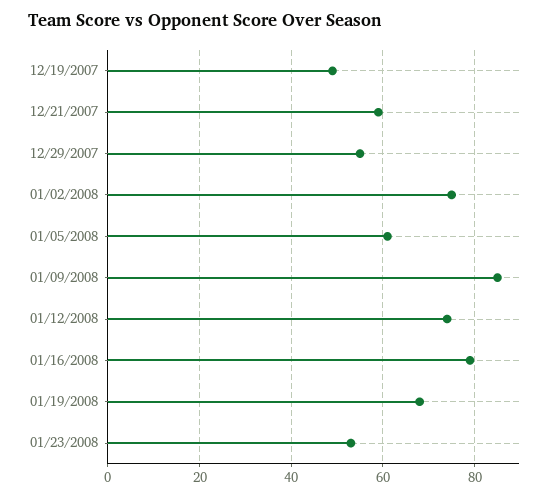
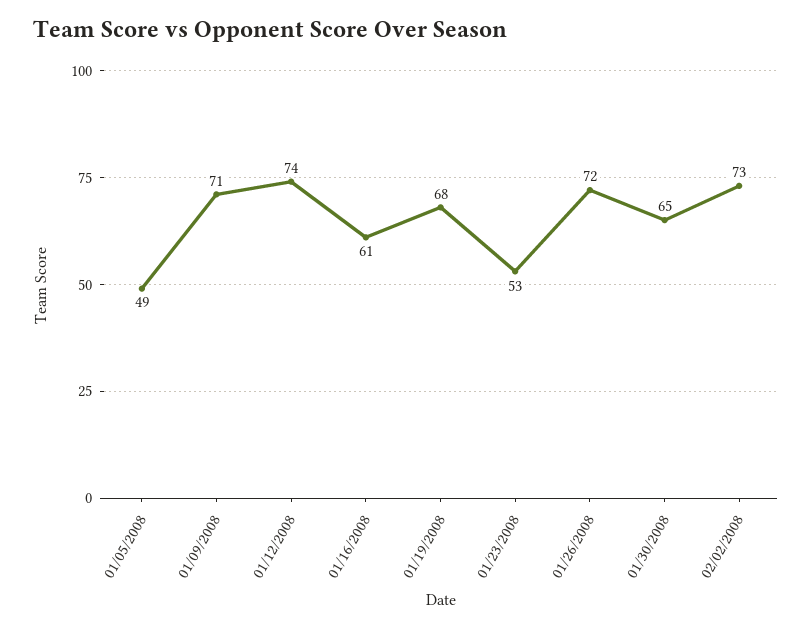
12/19/2007: 50 -> none
12/21/2007: 60 -> none
12/29/2007: 55 -> none
01/02/2008: 75 -> none
01/05/2008: 60 -> 49
01/09/2008: 85 -> 71
01/16/2008: 80 -> 61
01/26/2008: none -> 72
01/30/2008: none -> 65
02/02/2008: none -> 73

